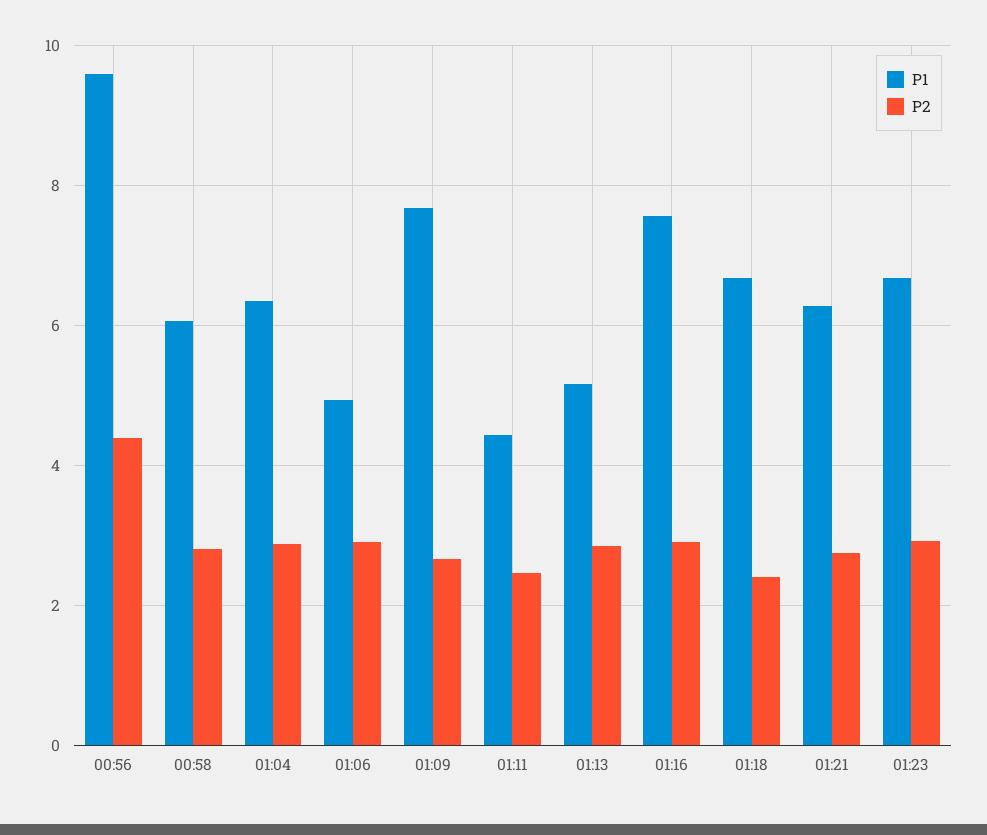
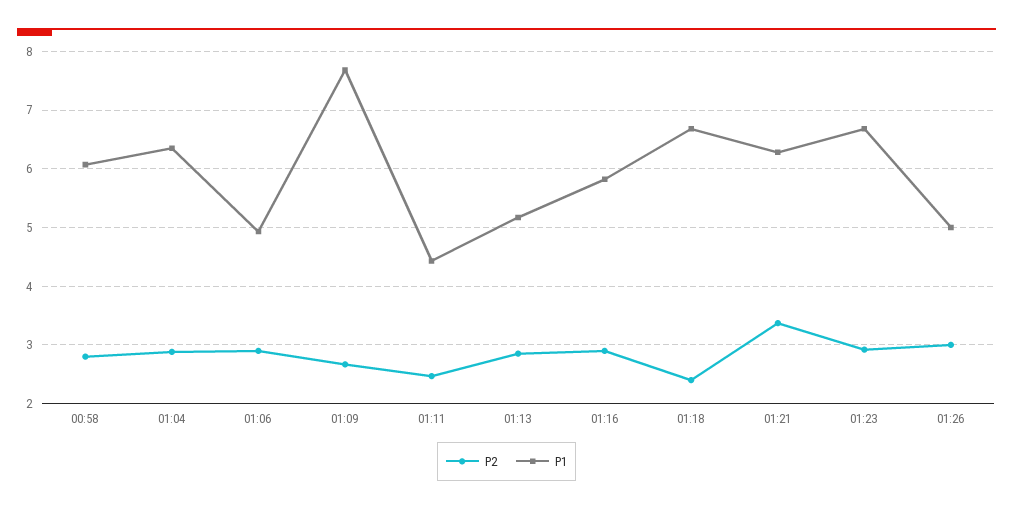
P1, 00:56: 9.6 -> none
P2, 00:56: 4.4 -> none
P1, 01:16: 7.6 -> 5.8
P2, 01:21: 2.8 -> 3.4
P2, 01:26: none -> 3
P1, 01:26: none -> 5

